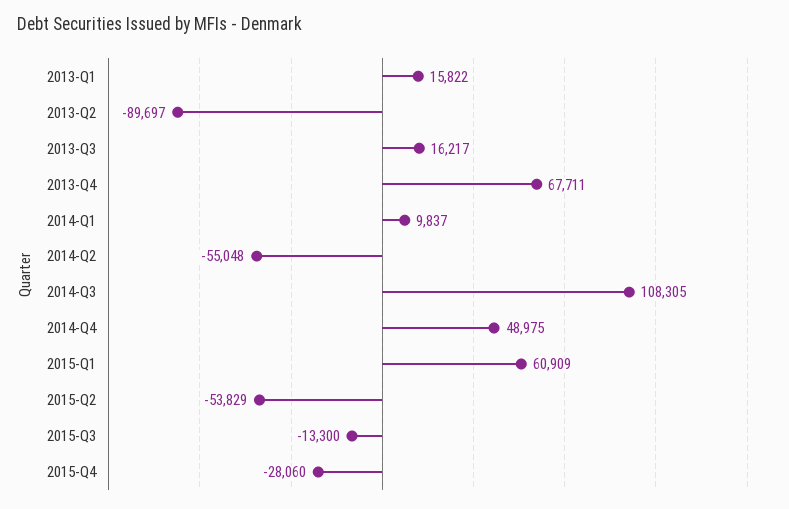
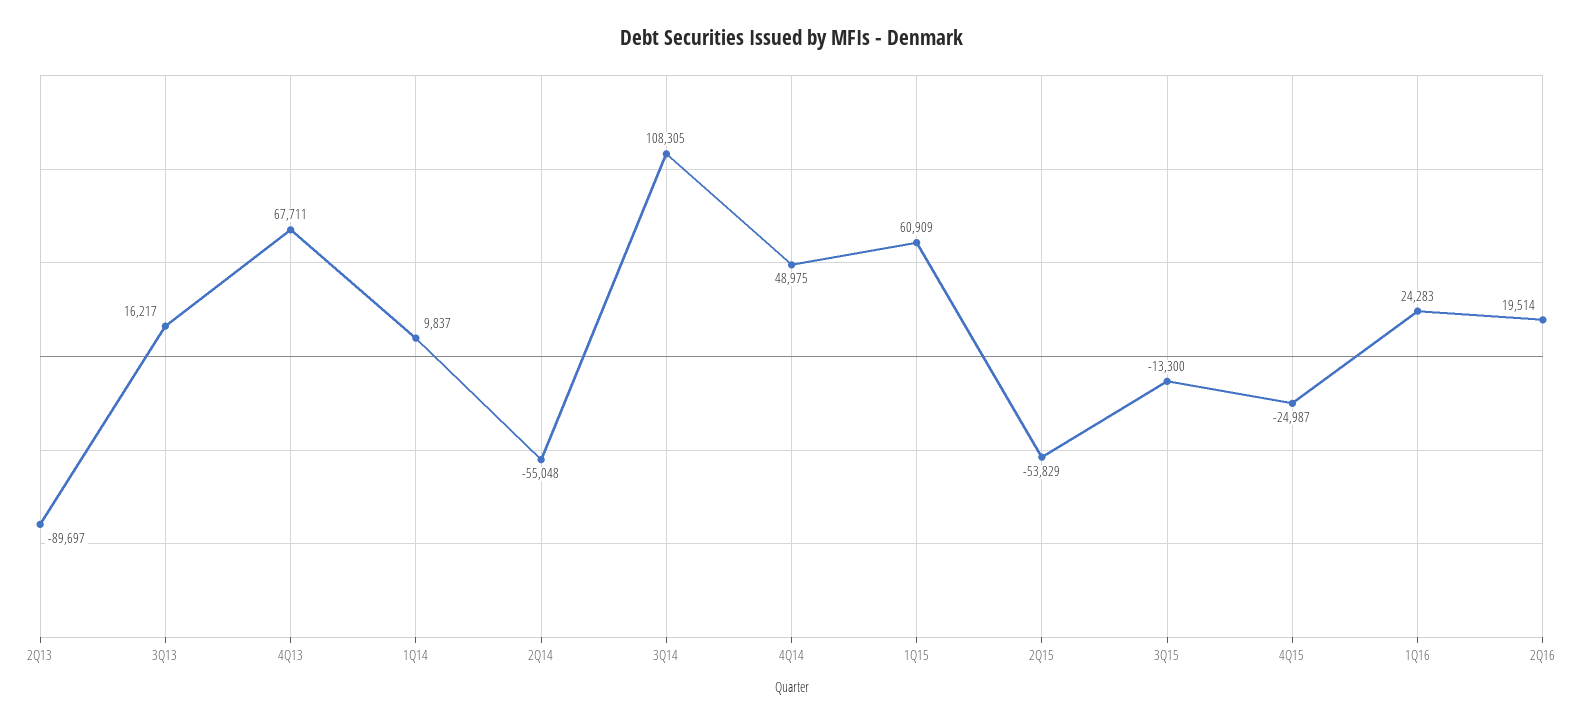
2013-Q1: 15822 -> none
2015-Q4: -28060 -> -24987
1Q16: none -> 24283
2Q16: none -> 19514

